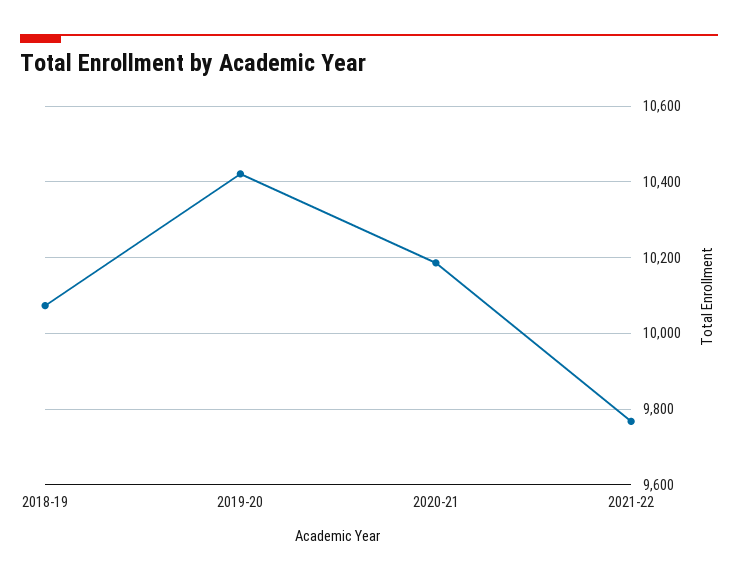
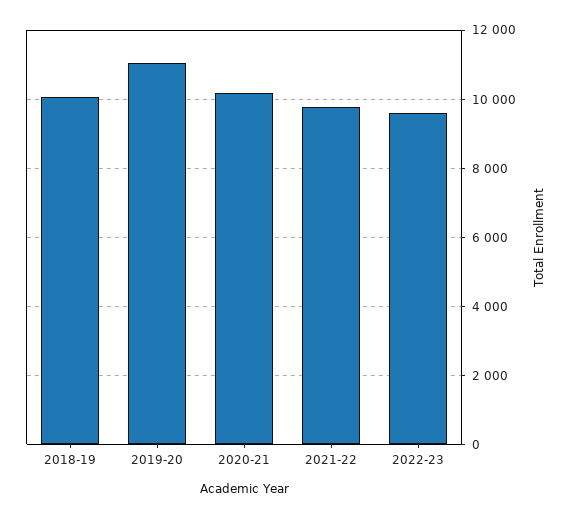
2019-20: 10420 -> 11000
2022-23: none -> 9600

